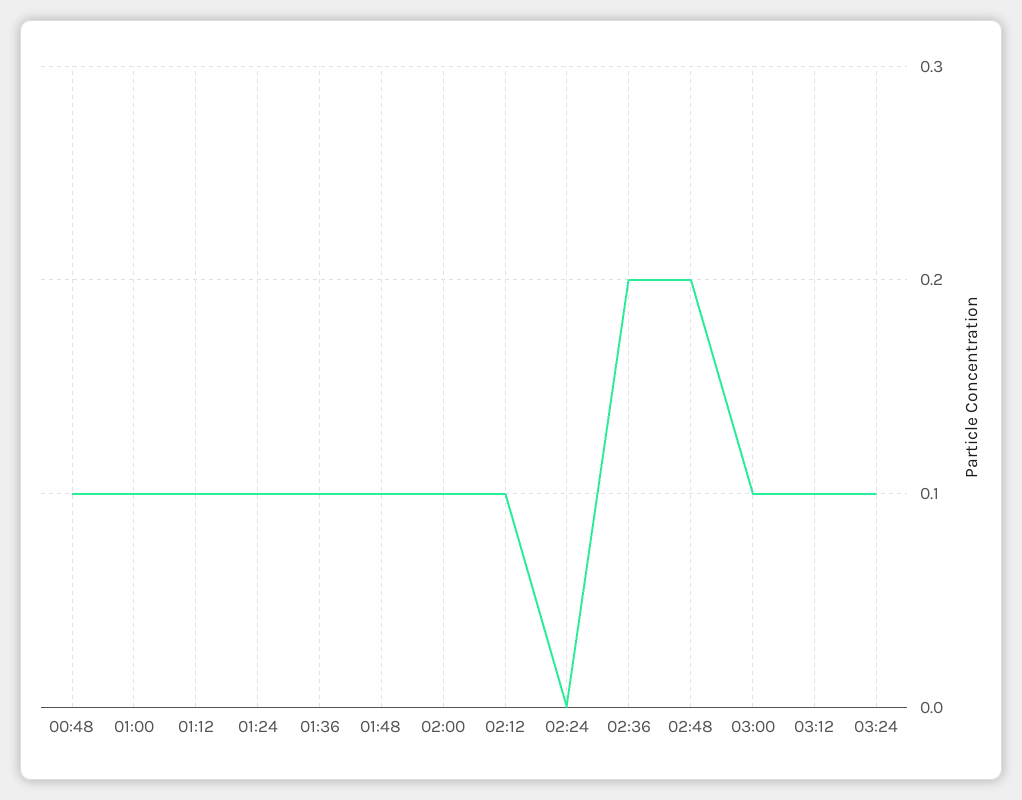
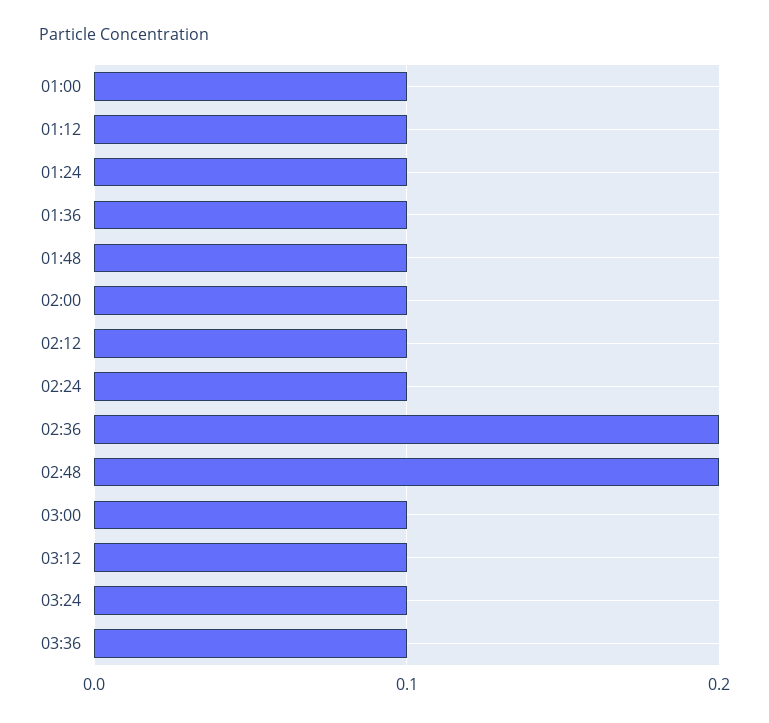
00:48: 0.1 -> none
02:24: 0 -> 0.1
03:36: none -> 0.1

